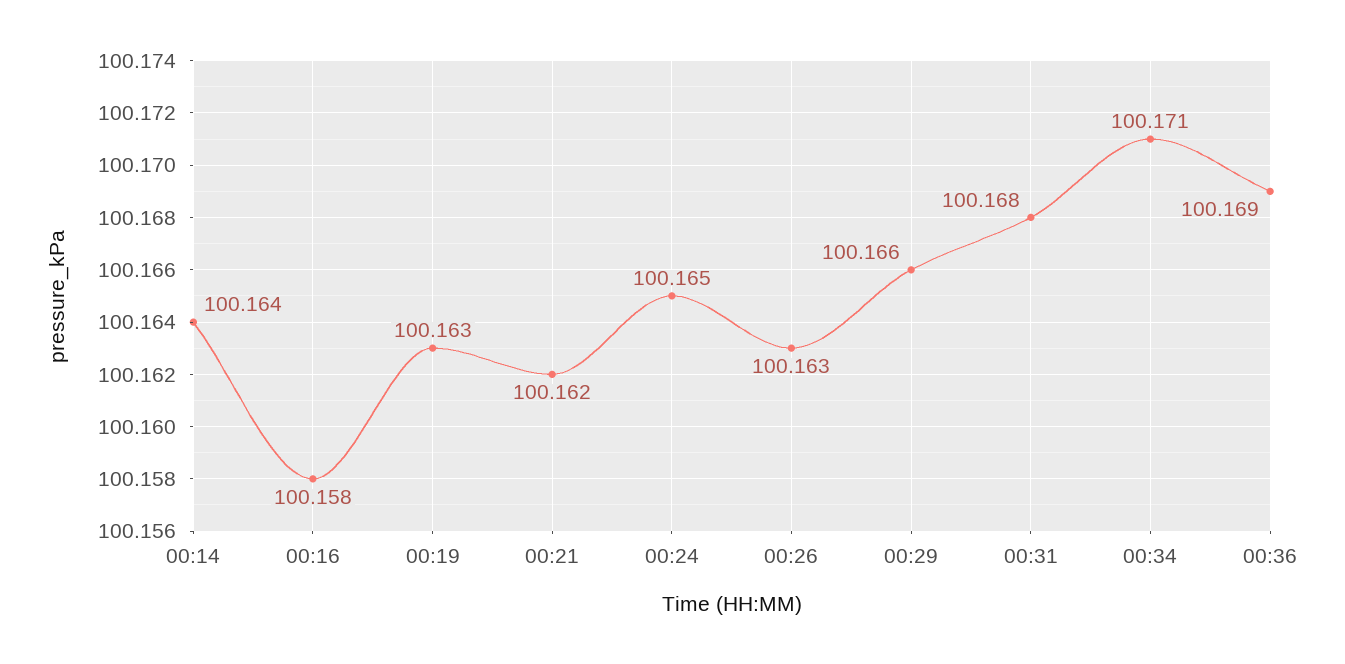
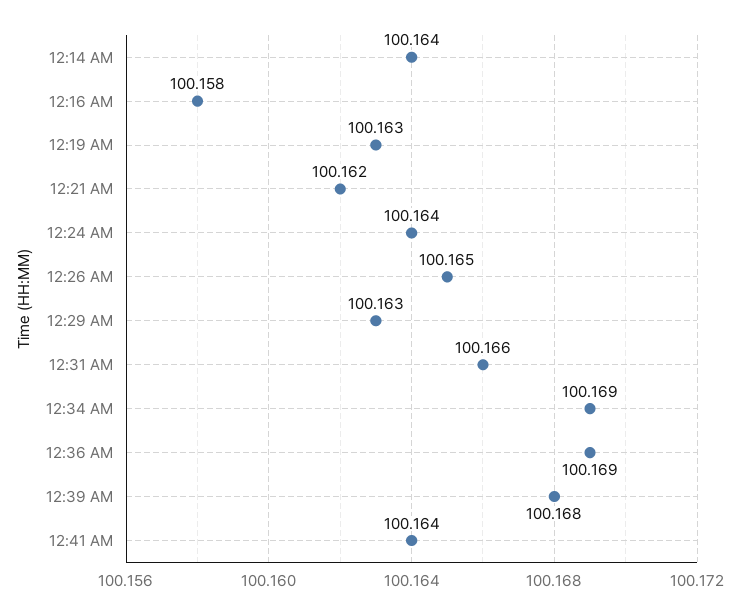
00:24: 100.165 -> 100.164
00:26: 100.163 -> 100.165
00:29: 100.166 -> 100.163
00:31: 100.168 -> 100.166
00:34: 100.171 -> 100.169
12:39 AM: none -> 100.168
12:41 AM: none -> 100.164

